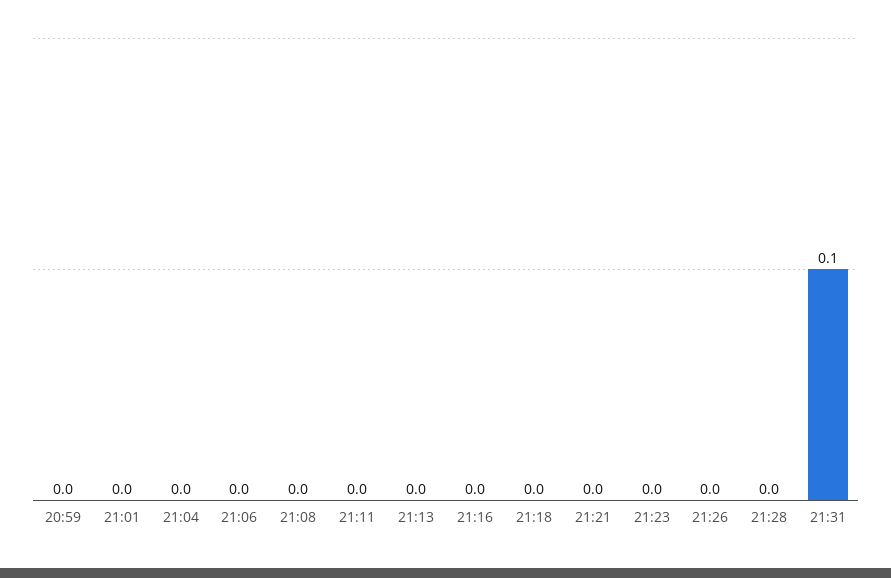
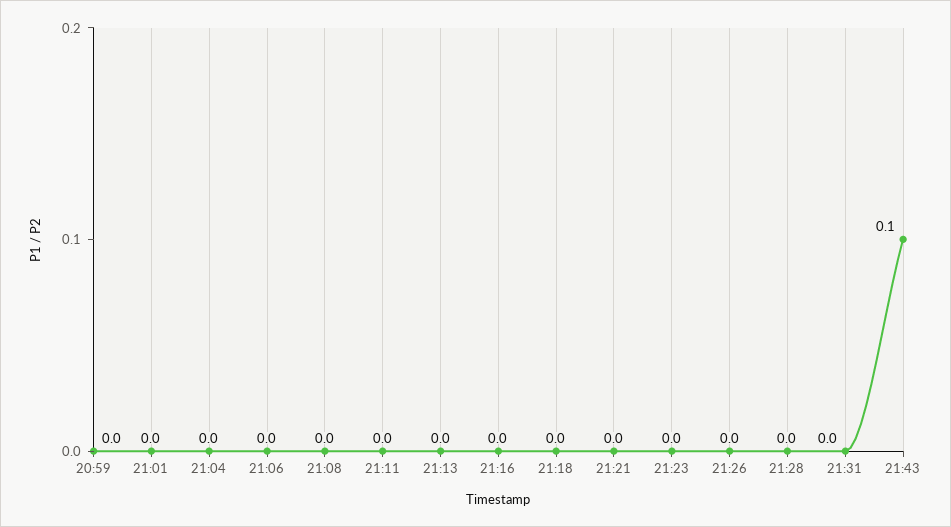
21:31: 0.1 -> 0
21:43: none -> 0.1

